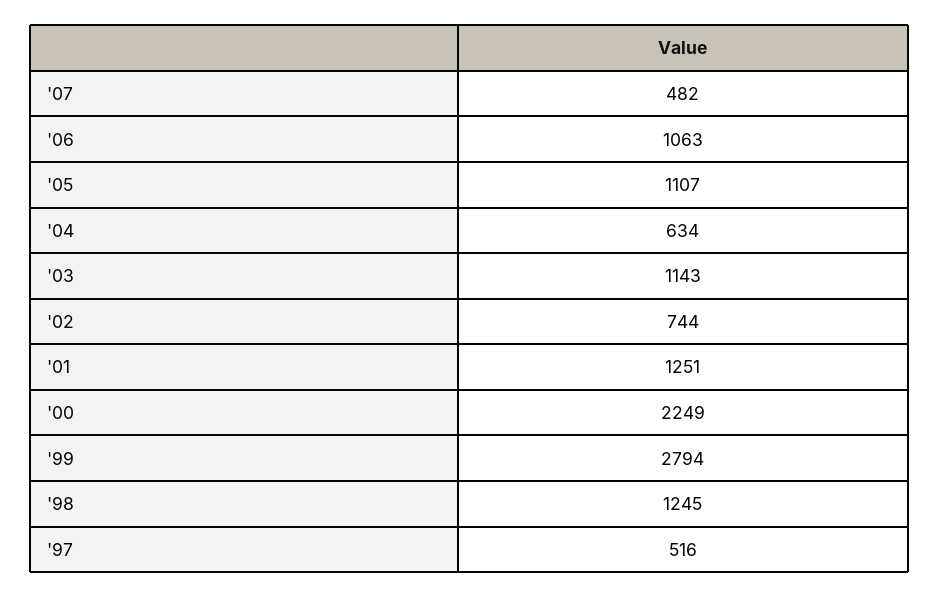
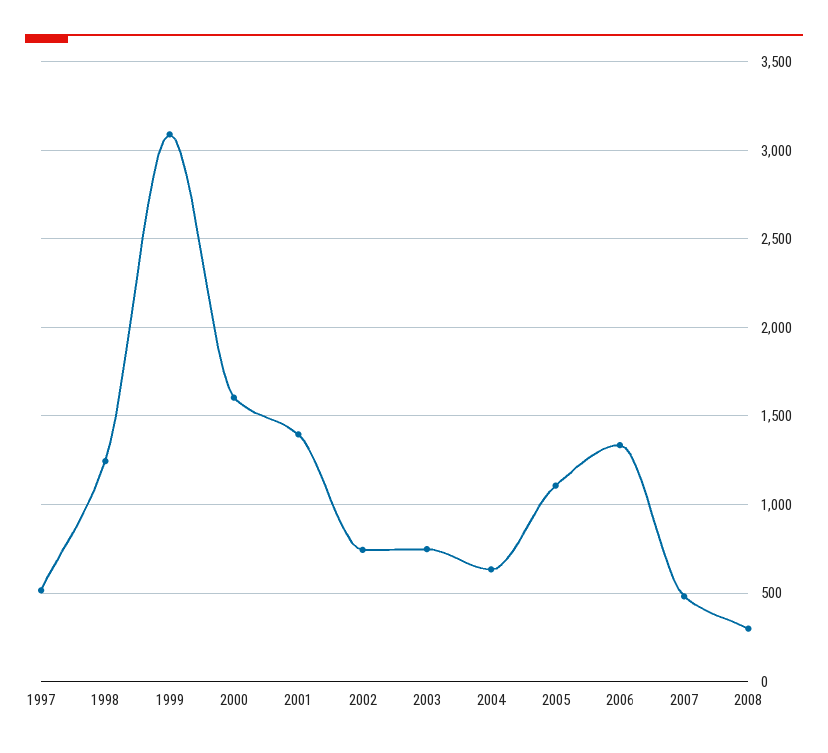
'06: 1063 -> 1350
'03: 1143 -> 750
'01: 1251 -> 1400
'00: 2249 -> 1600
'99: 2794 -> 3100
2008: none -> 300

